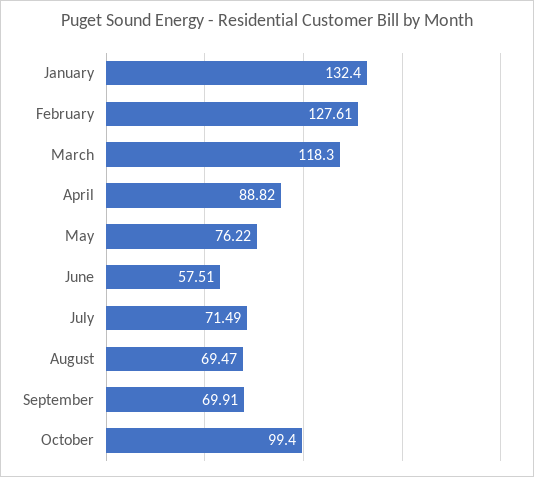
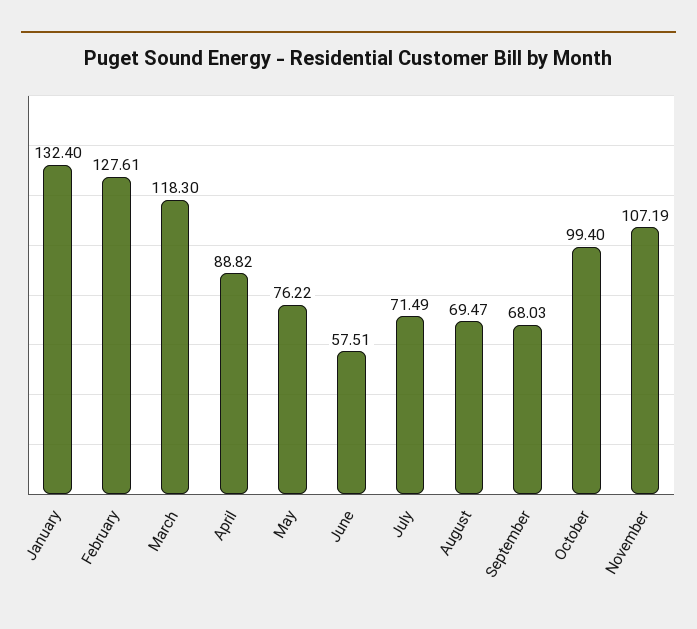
September: 69.91 -> 68.03
November: none -> 107.19

